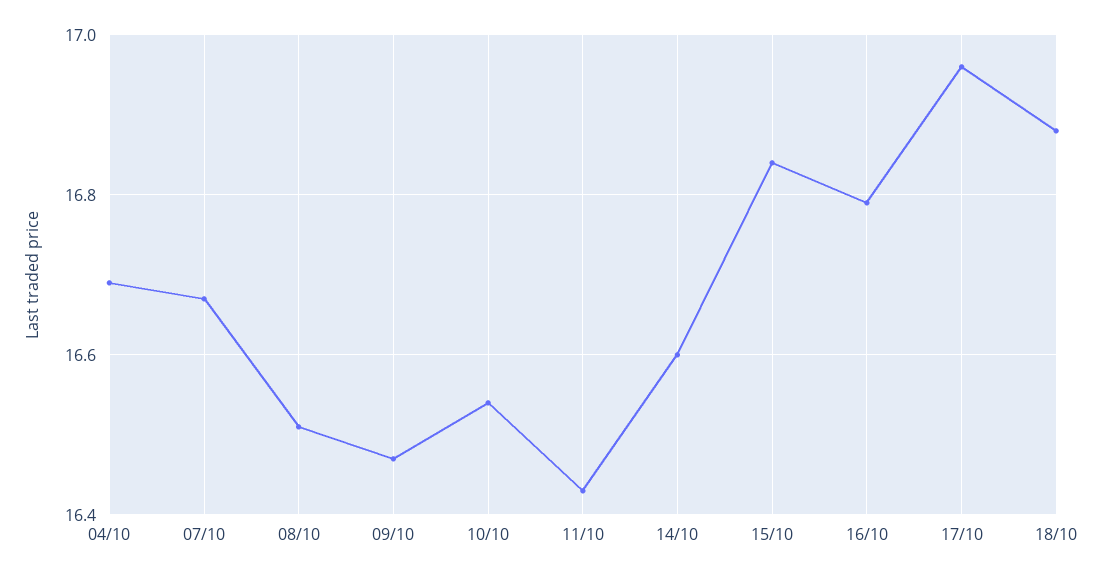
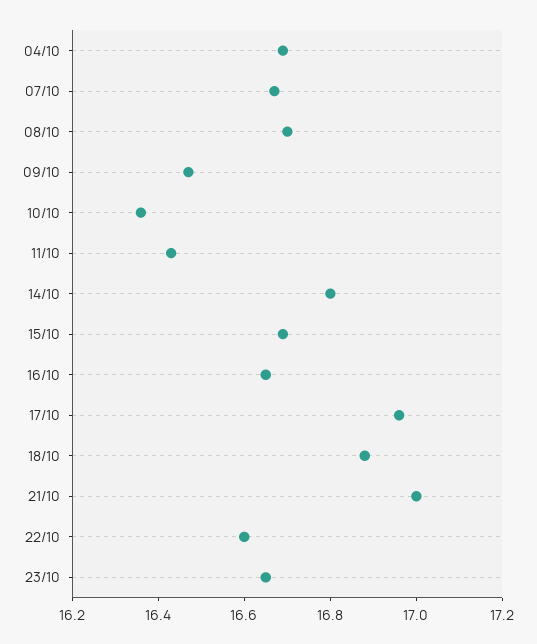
08/10: 16.5 -> 16.7
10/10: 16.55 -> 16.35
14/10: 16.6 -> 16.8
15/10: 16.85 -> 16.7
16/10: 16.8 -> 16.65
21/10: none -> 17
22/10: none -> 16.6
23/10: none -> 16.65

